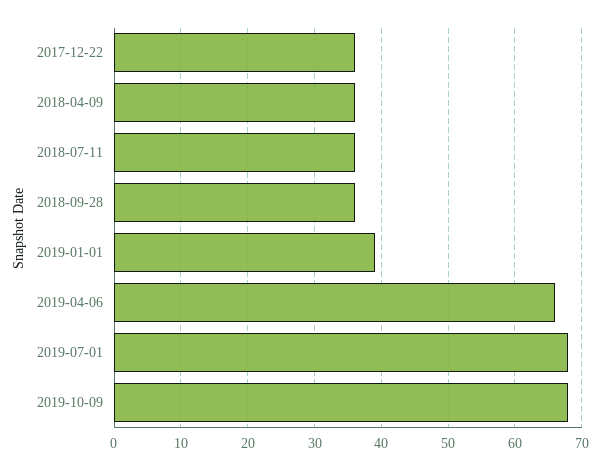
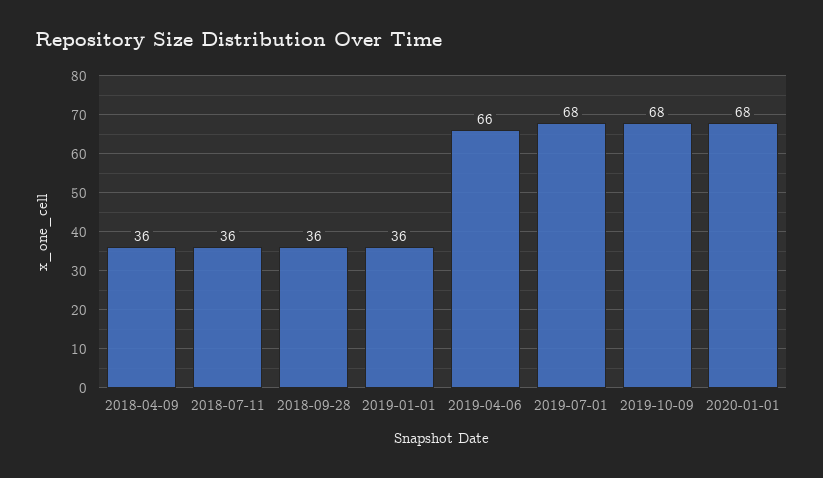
2017-12-22: 36 -> none
2019-01-01: 39 -> 36
2020-01-01: none -> 68

